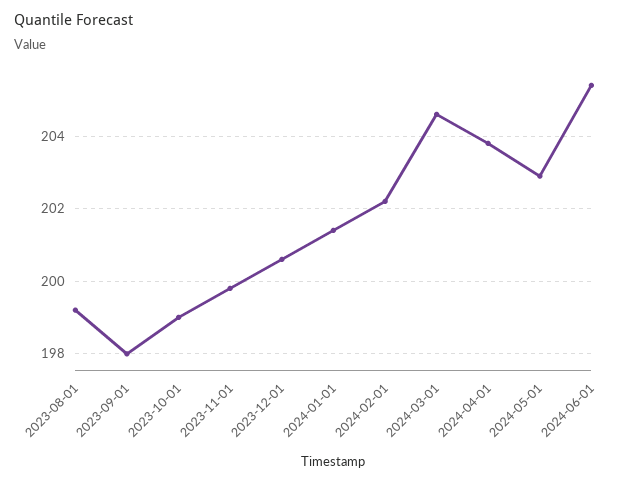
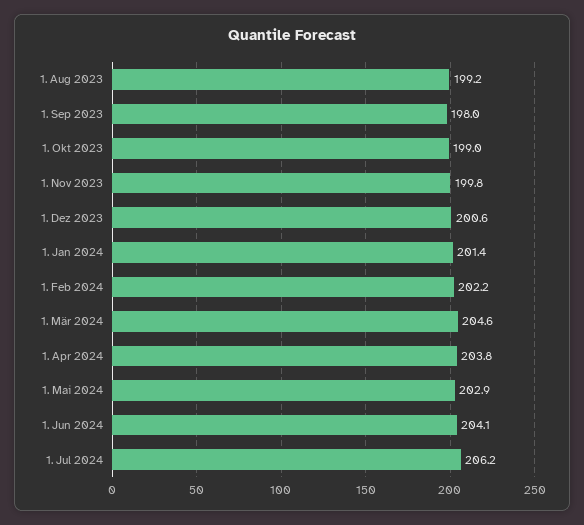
2024-06-01: 205.5 -> 204.1
1. Jul 2024: none -> 206.2

